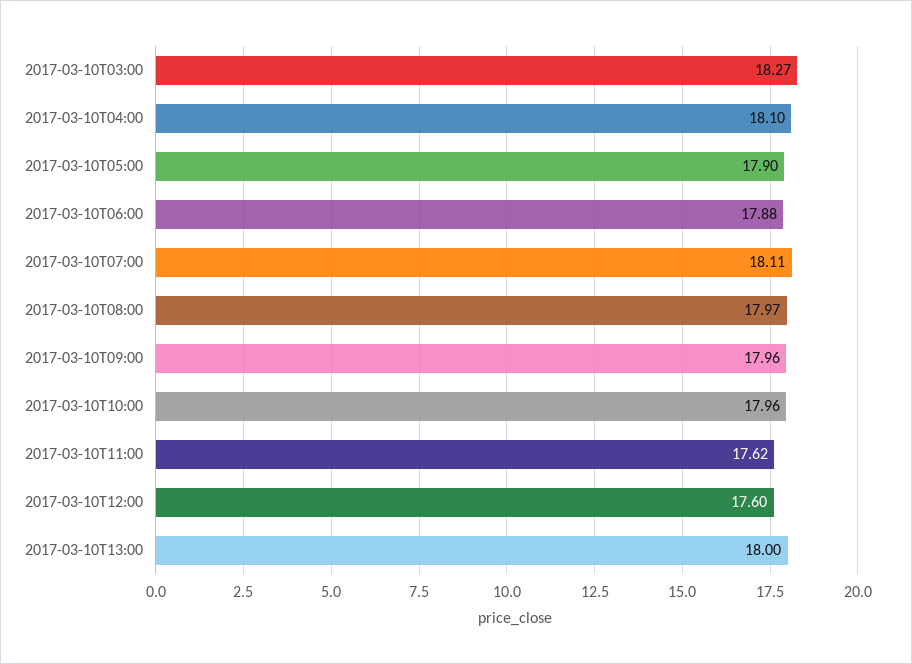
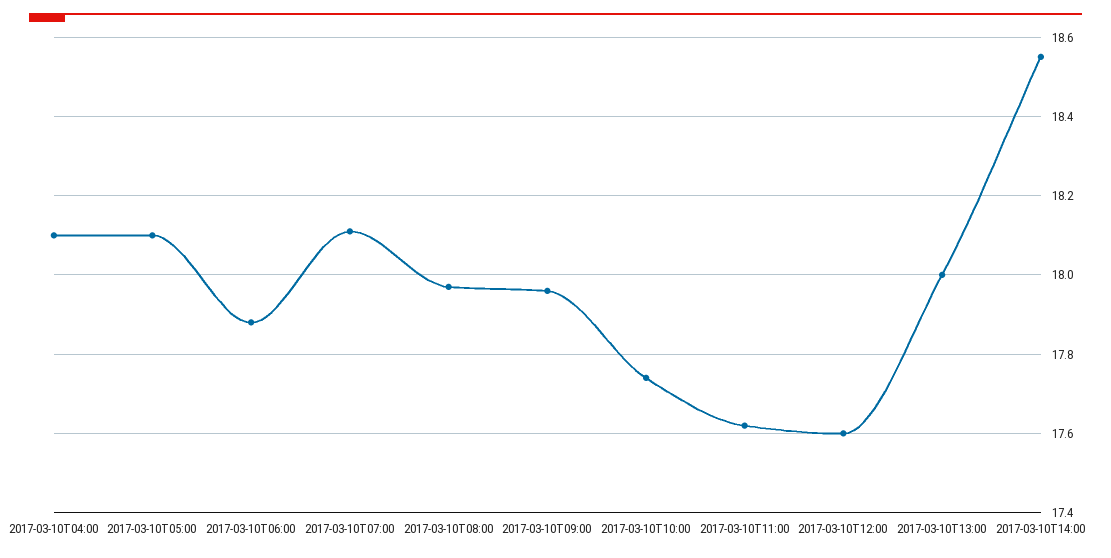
2017-03-10T03:00: 18.27 -> none
2017-03-10T05:00: 17.9 -> 18.1
2017-03-10T10:00: 17.96 -> 17.75
2017-03-10T14:00: none -> 18.55

